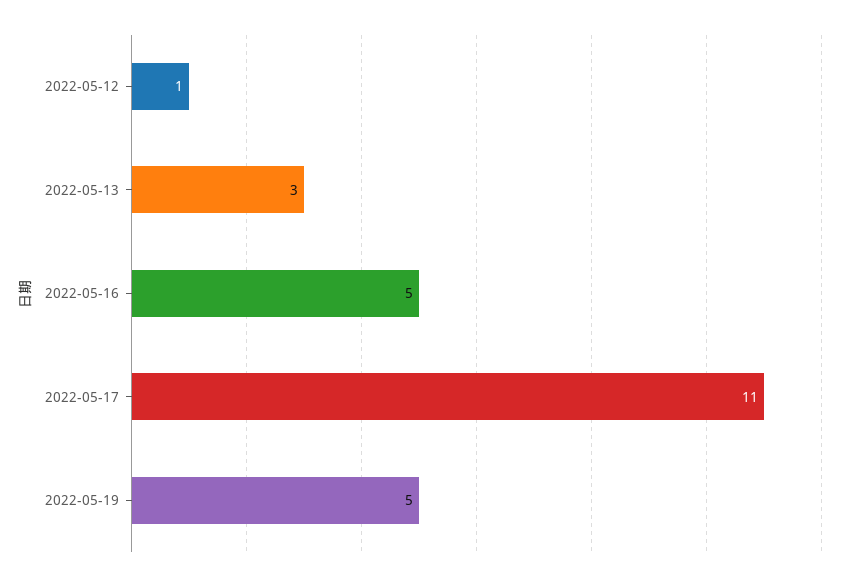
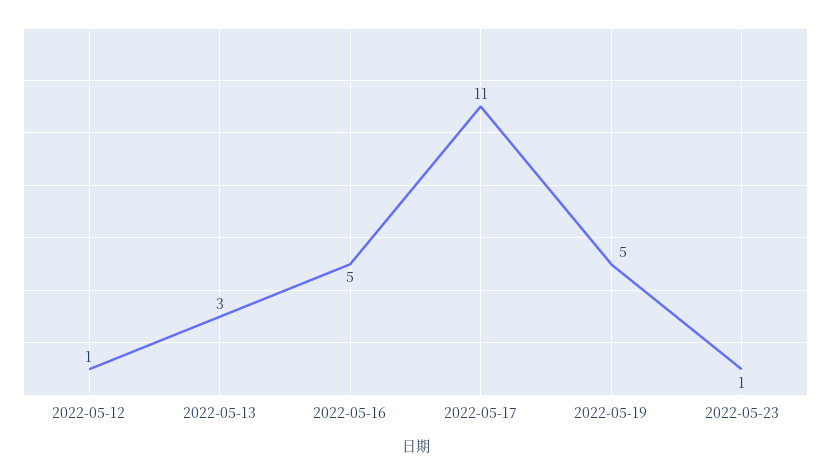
2022-05-23: none -> 1

